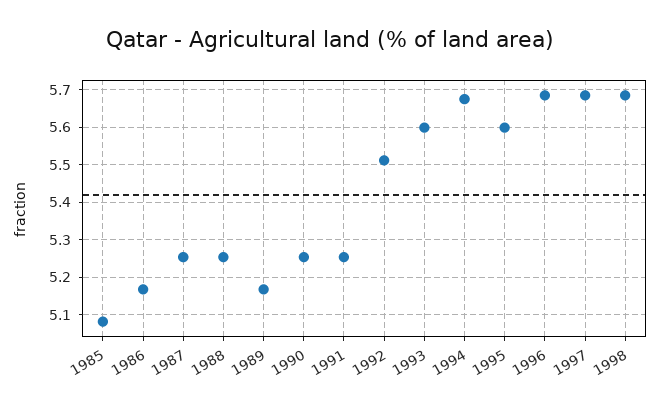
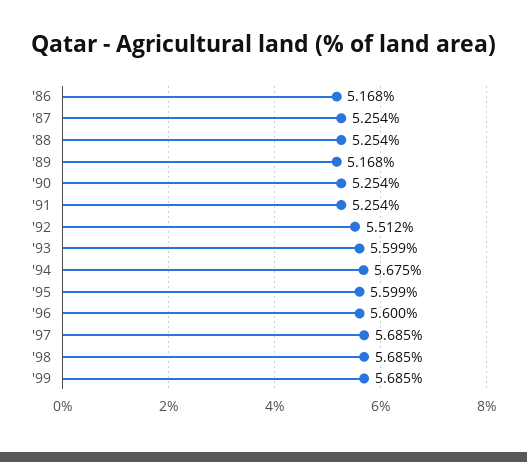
1985: 5.08 -> none
1996: 5.68 -> 5.6
'99: none -> 5.685

